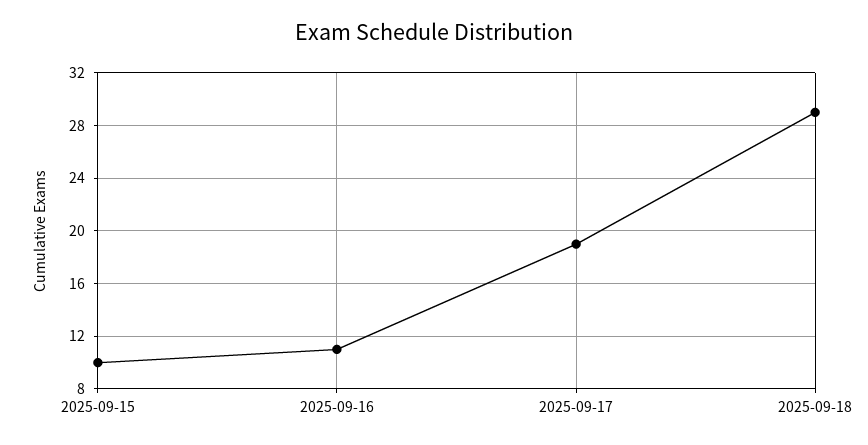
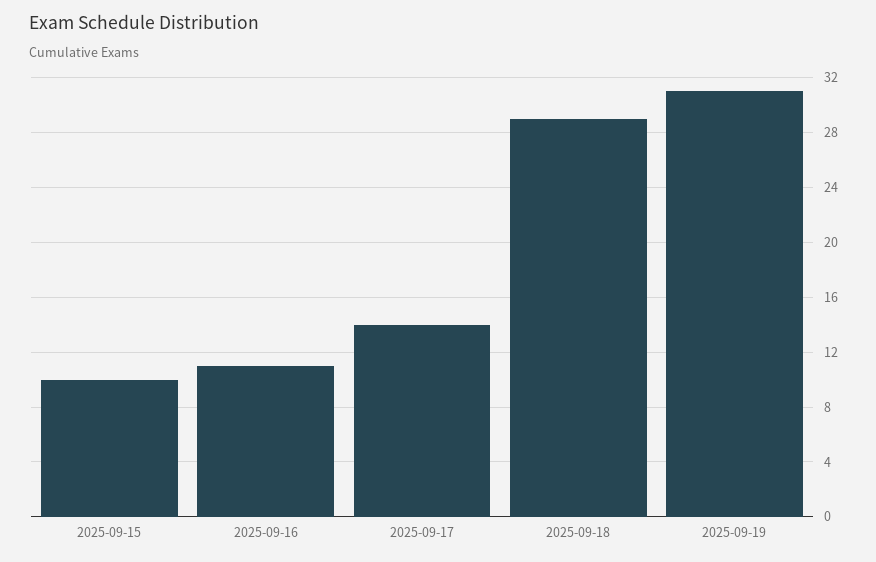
2025-09-17: 19 -> 14
2025-09-19: none -> 31

